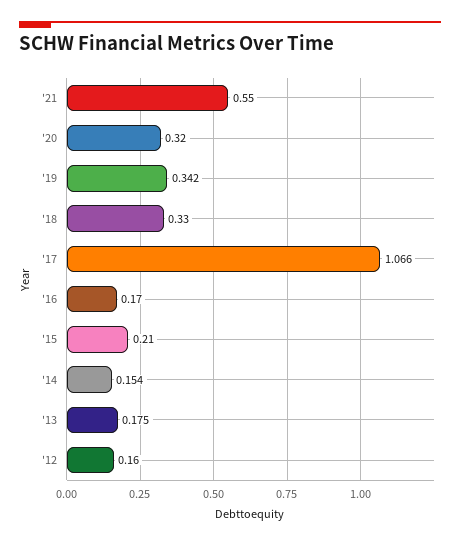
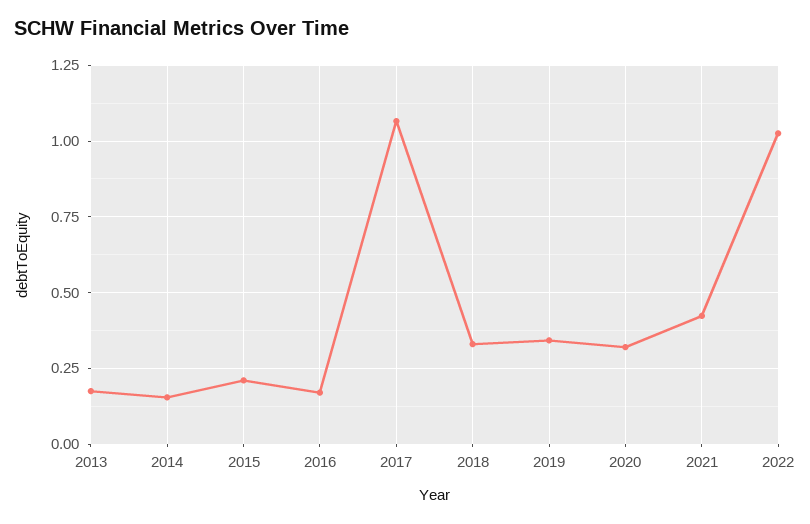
'21: 0.55 -> 0.425
'12: 0.16 -> none
2022: none -> 1.025

